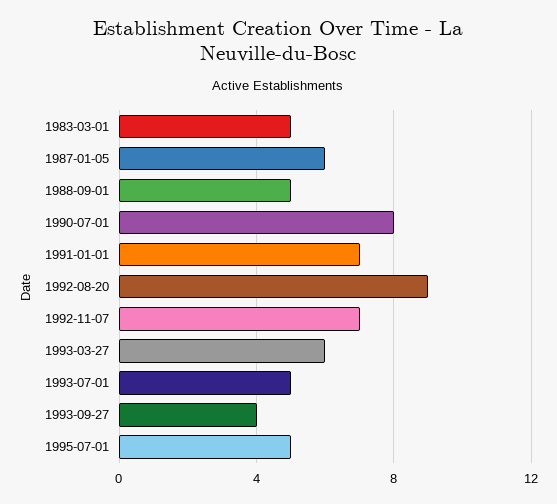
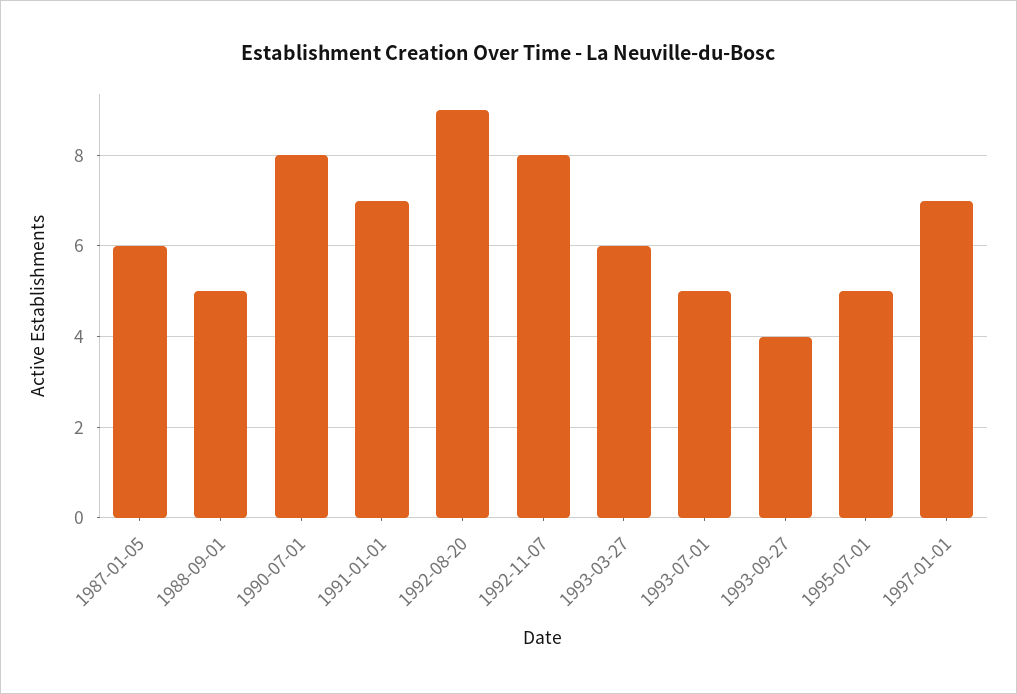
1983-03-01: 5 -> none
1992-11-07: 7 -> 8
1997-01-01: none -> 7

